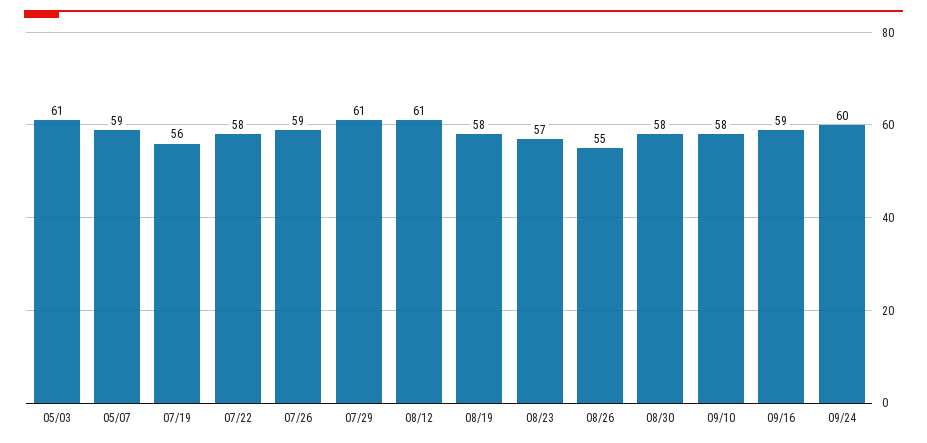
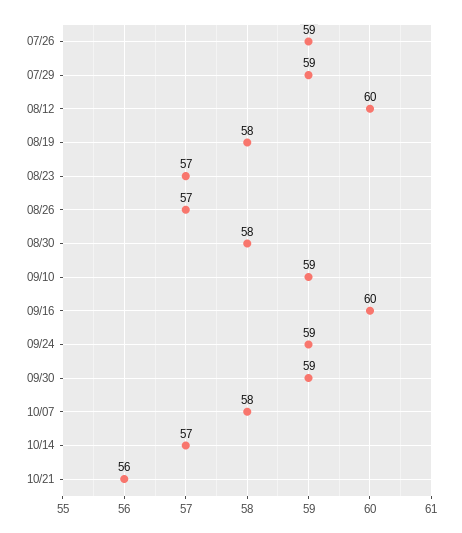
05/03: 61 -> none
05/07: 59 -> none
07/19: 56 -> none
07/22: 58 -> none
07/29: 61 -> 59
08/12: 61 -> 60
08/26: 55 -> 57
09/10: 58 -> 59
09/16: 59 -> 60
09/24: 60 -> 59
09/30: none -> 59
10/07: none -> 58
10/14: none -> 57
10/21: none -> 56

